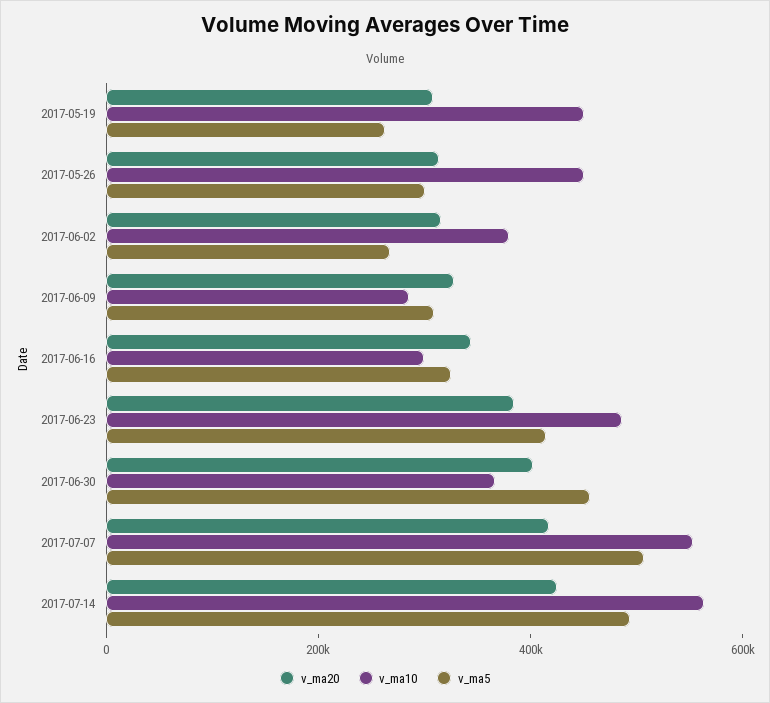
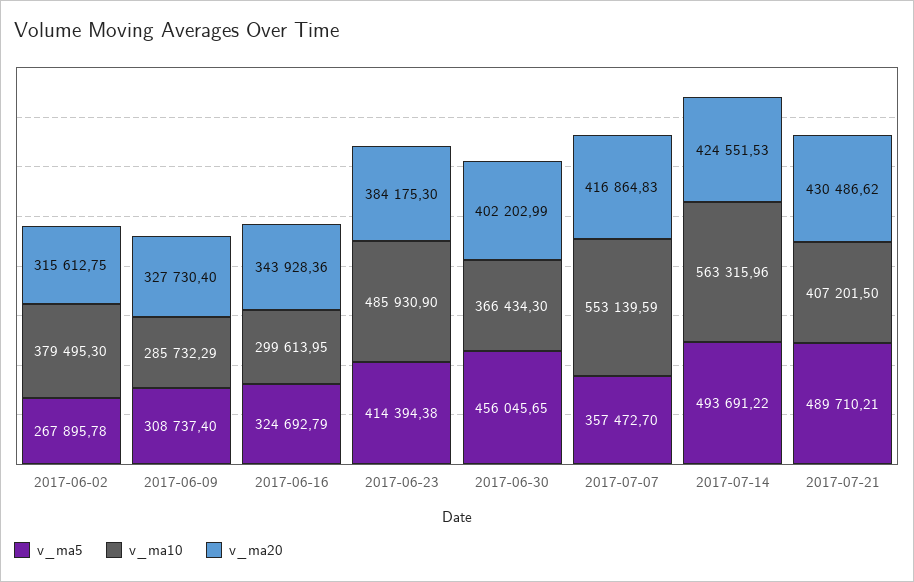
v_ma20, 2017-05-19: 300000 -> none
v_ma10, 2017-05-19: 450000 -> none
v_ma5, 2017-05-19: 250000 -> none
v_ma20, 2017-05-26: 300000 -> none
v_ma10, 2017-05-26: 450000 -> none
v_ma5, 2017-05-26: 300000 -> none
v_ma5, 2017-07-07: 500000 -> 357472.7
v_ma5, 2017-07-21: none -> 489710.21
v_ma10, 2017-07-21: none -> 407201.5
v_ma20, 2017-07-21: none -> 430486.62

